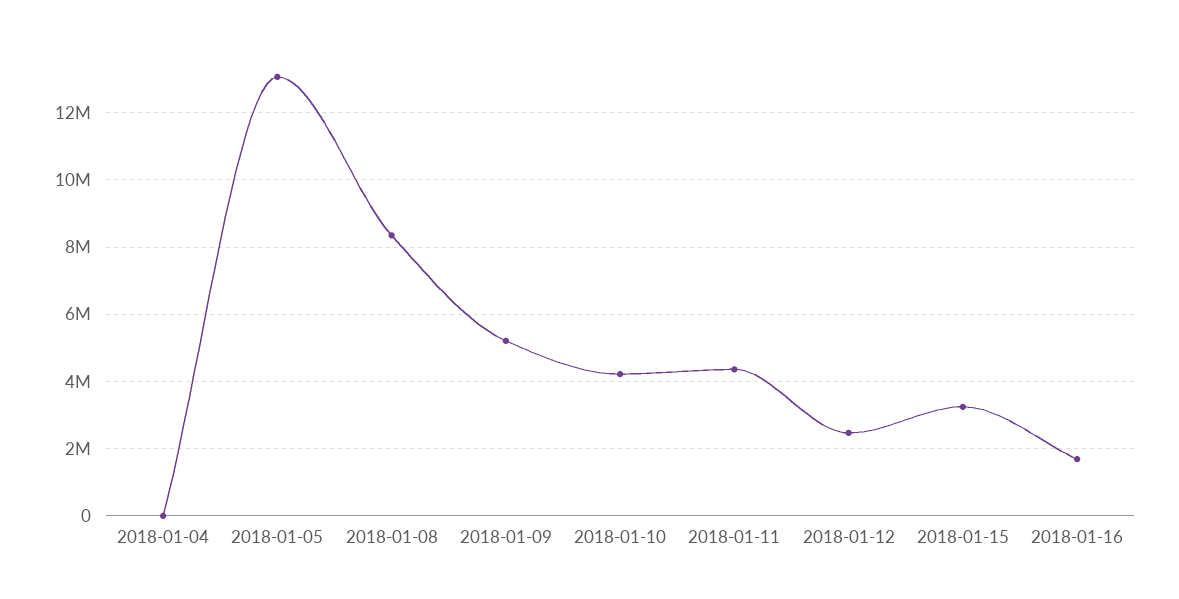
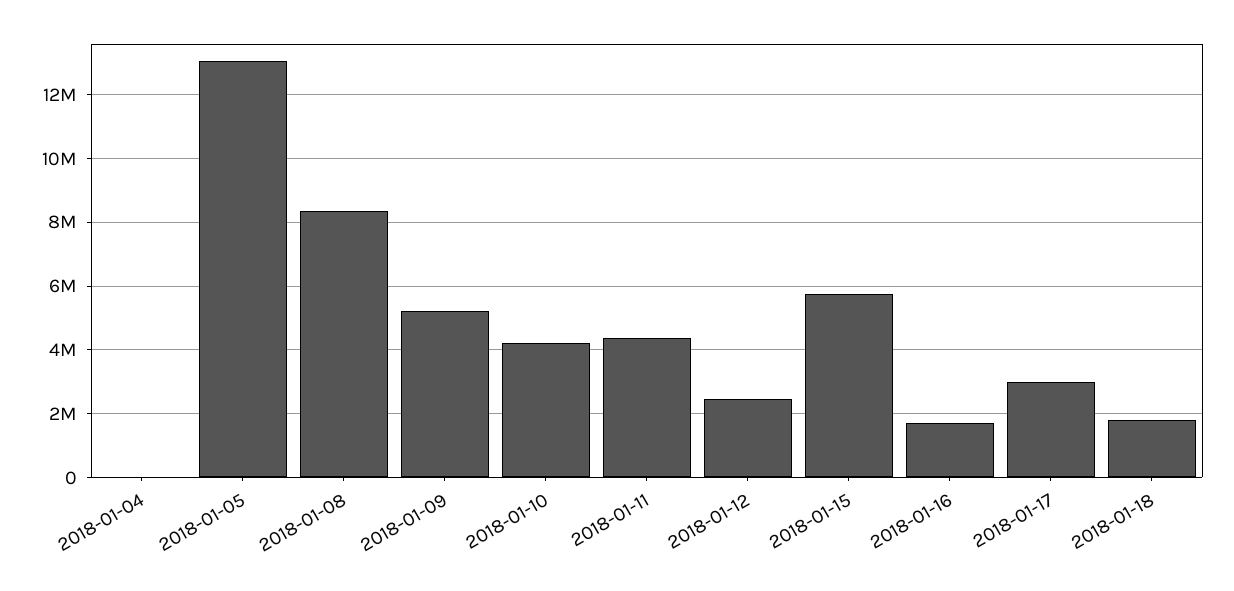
2018-01-15: 3200000 -> 5800000
2018-01-17: none -> 3000000
2018-01-18: none -> 1800000

